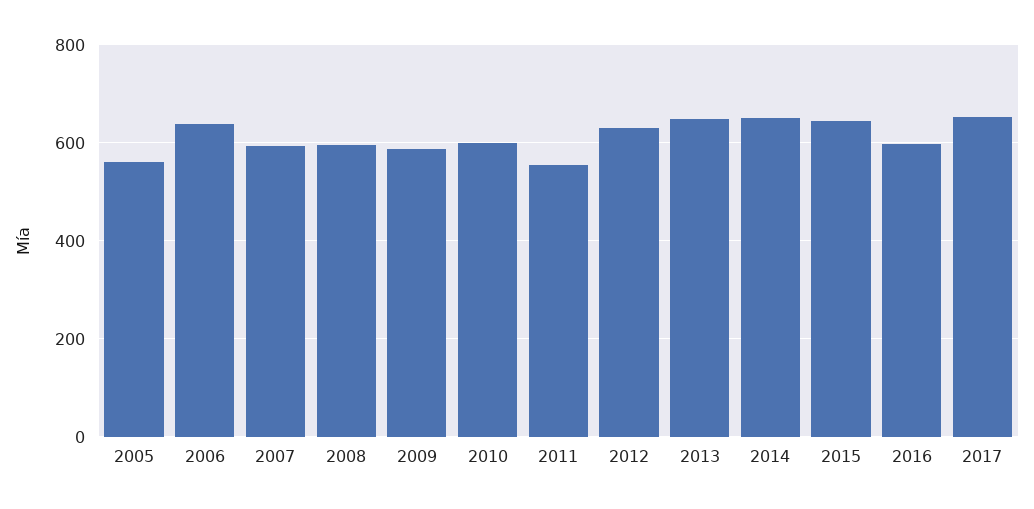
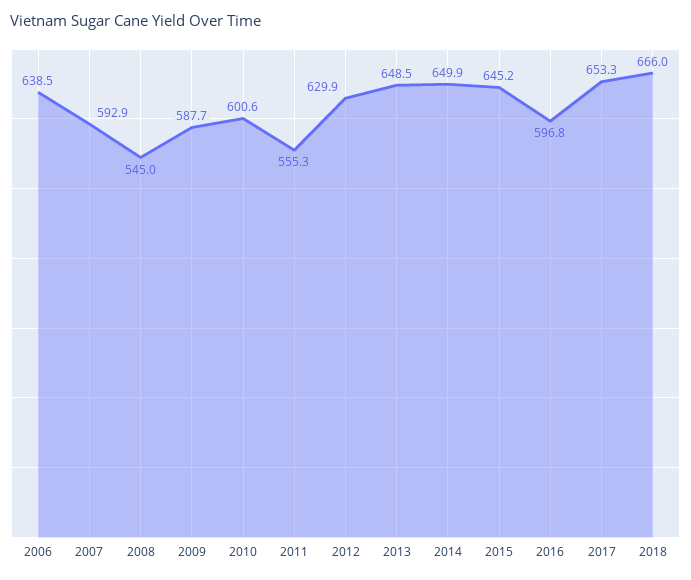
2005: 560 -> none
2008: 600 -> 545
2018: none -> 666

